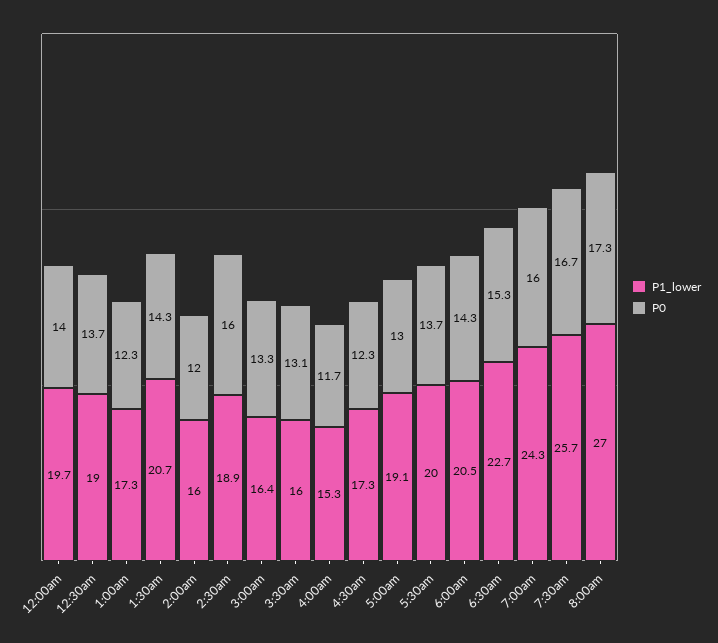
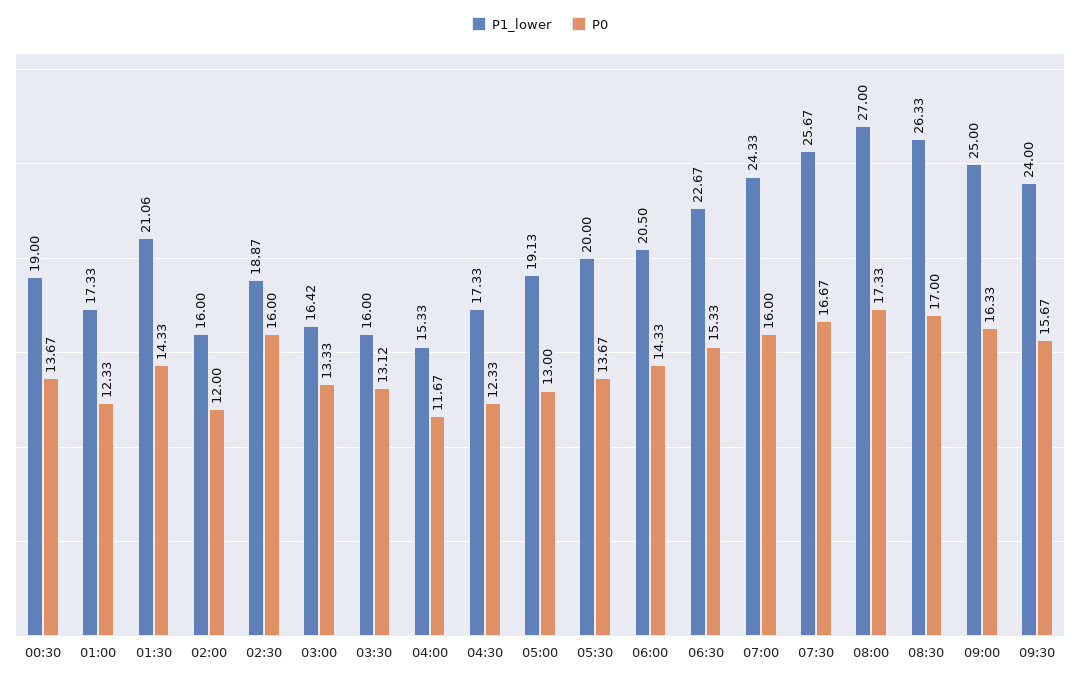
P1_lower, 12:00am: 19.7 -> none
P0, 12:00am: 14 -> none
P1_lower, 1:30am: 20.7 -> 21.06
P1_lower, 08:30: none -> 26.33
P0, 08:30: none -> 17
P1_lower, 09:00: none -> 25
P0, 09:00: none -> 16.33
P1_lower, 09:30: none -> 24
P0, 09:30: none -> 15.67

